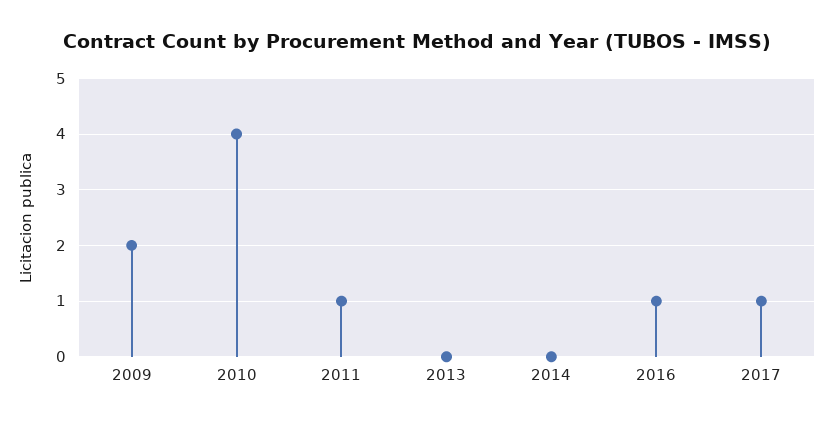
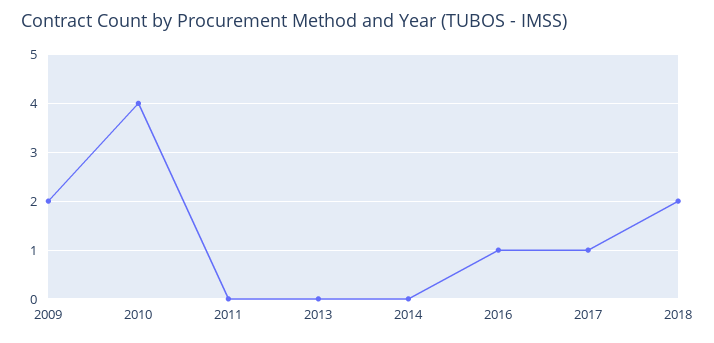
2011: 1 -> 0
2018: none -> 2

